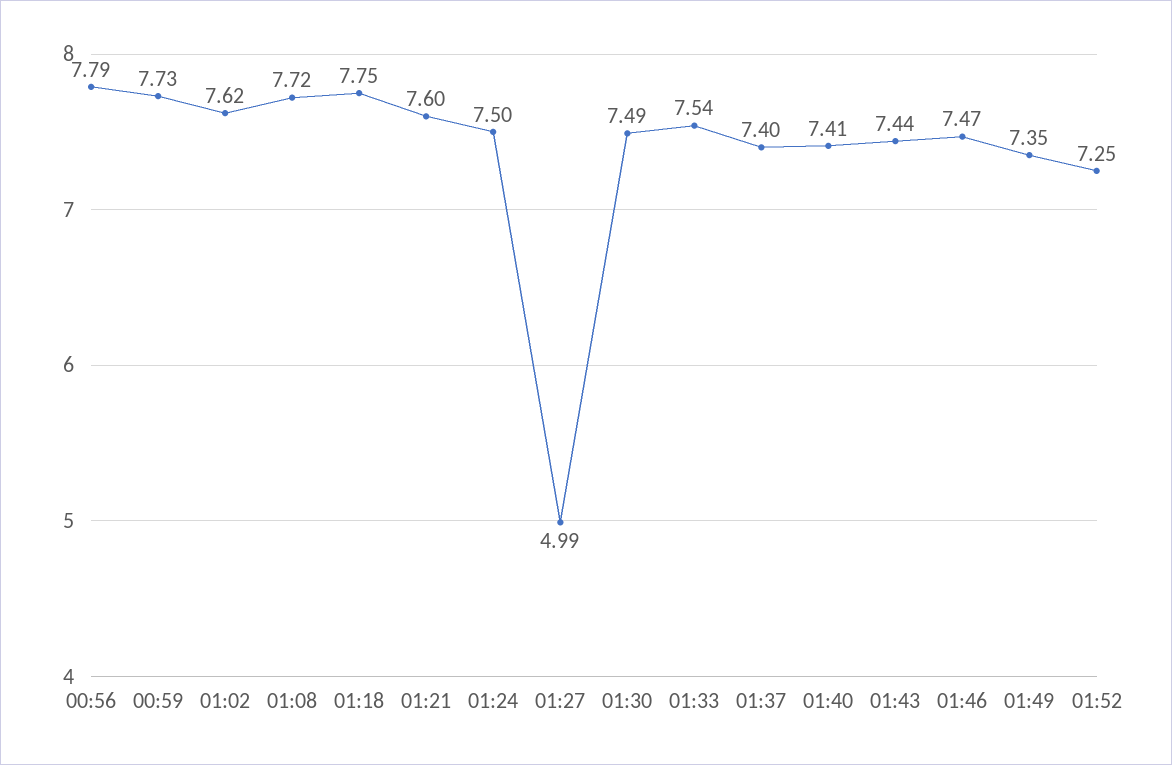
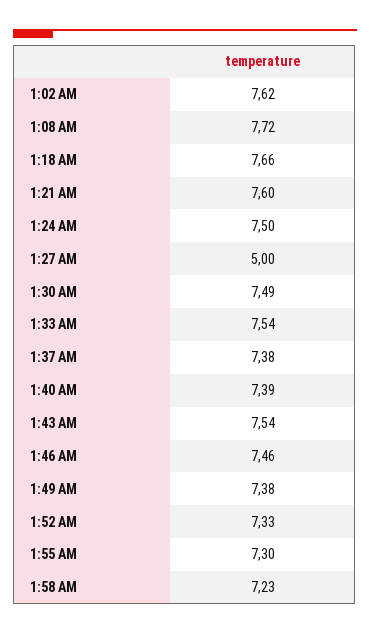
00:56: 7.79 -> none
00:59: 7.73 -> none
01:18: 7.75 -> 7.66
01:27: 4.99 -> 5
01:37: 7.4 -> 7.38
01:40: 7.41 -> 7.39
01:43: 7.44 -> 7.54
01:46: 7.47 -> 7.46
01:49: 7.35 -> 7.38
01:52: 7.25 -> 7.33
1:55 AM: none -> 7.3
1:58 AM: none -> 7.23

